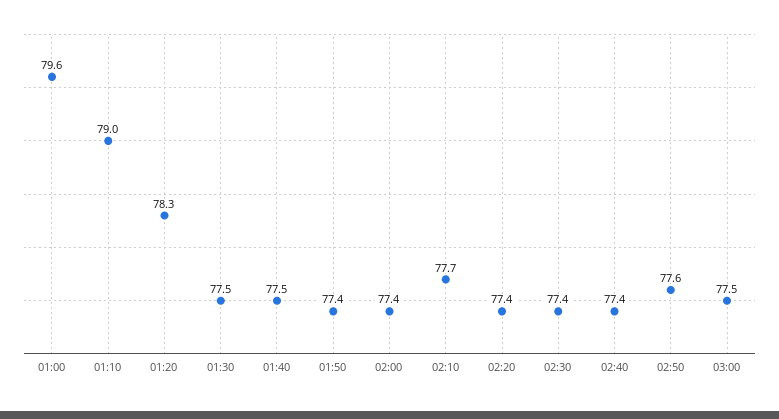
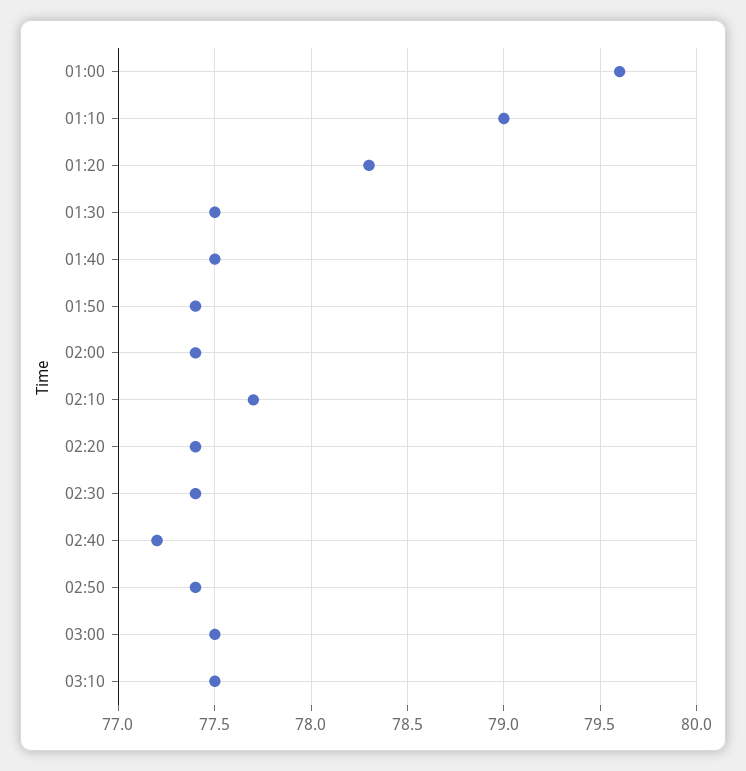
02:40: 77.4 -> 77.2
02:50: 77.6 -> 77.4
03:10: none -> 77.5

